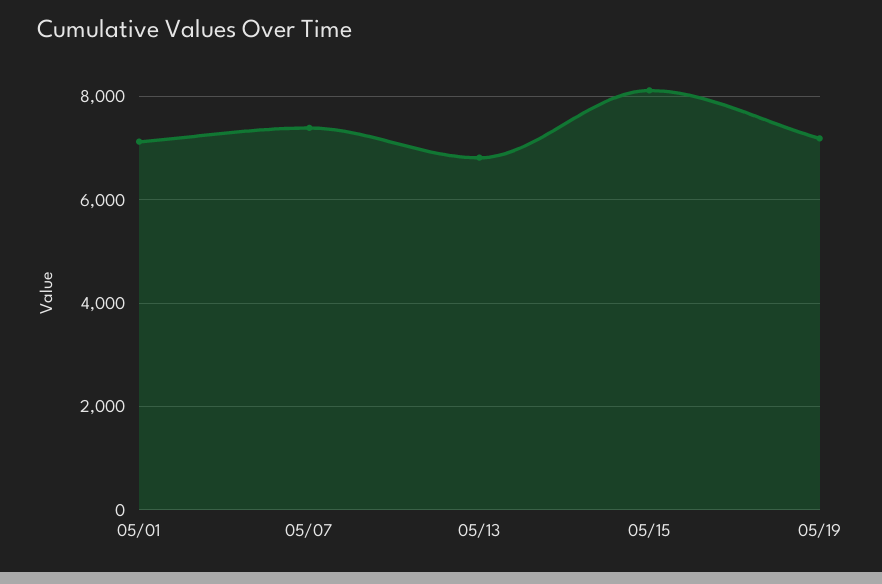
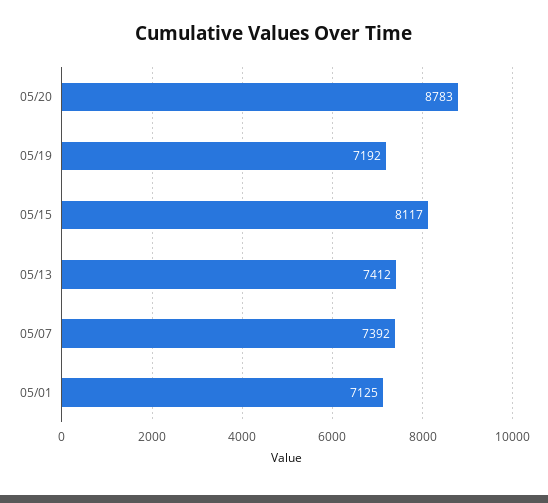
05/13: 6800 -> 7412
05/20: none -> 8783

